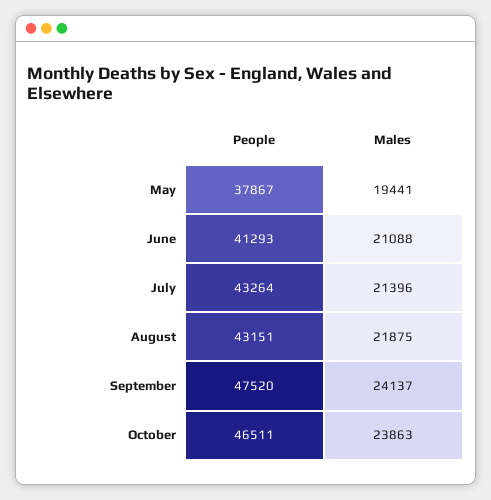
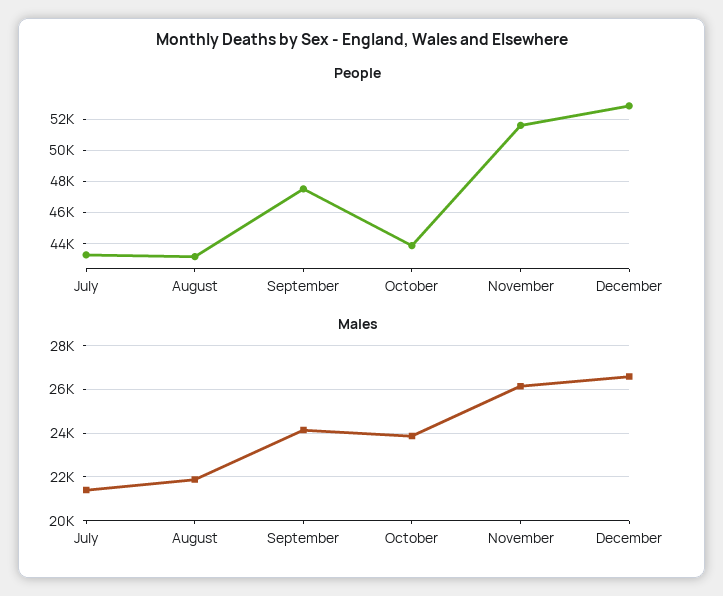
People, May: 37867 -> none
Males, May: 19441 -> none
People, June: 41293 -> none
Males, June: 21088 -> none
People, October: 46511 -> 44000
People, November: none -> 51500
People, December: none -> 53000
Males, November: none -> 26000
Males, December: none -> 26500

